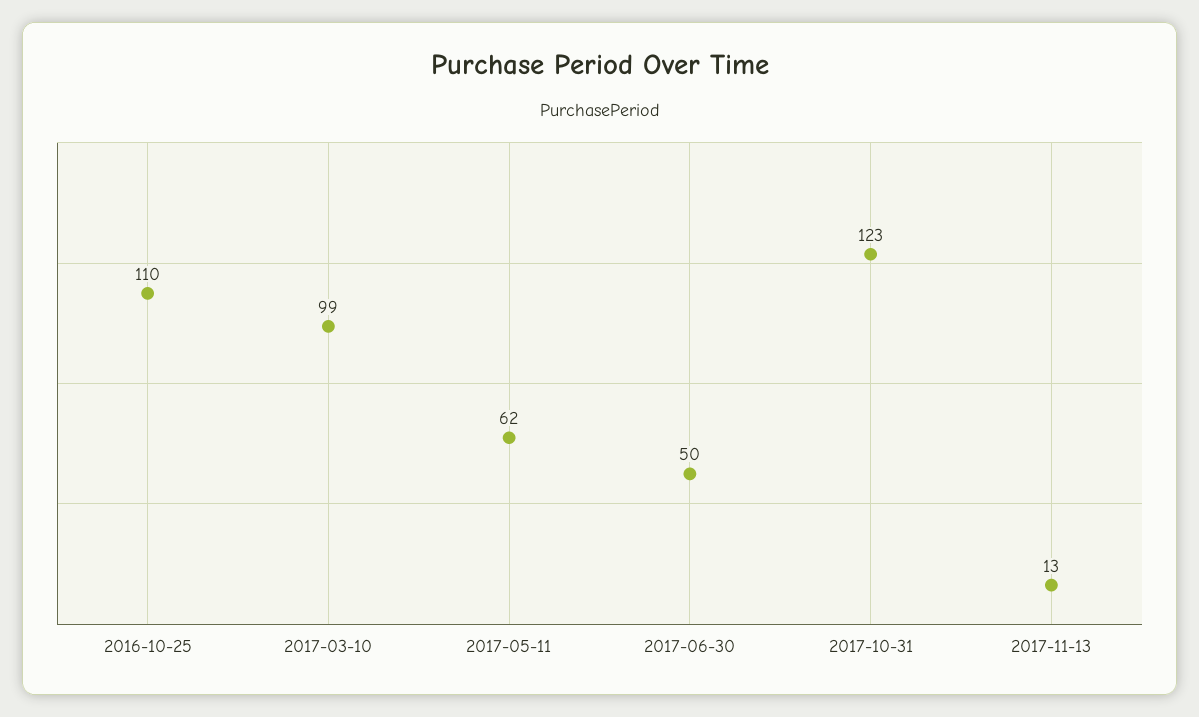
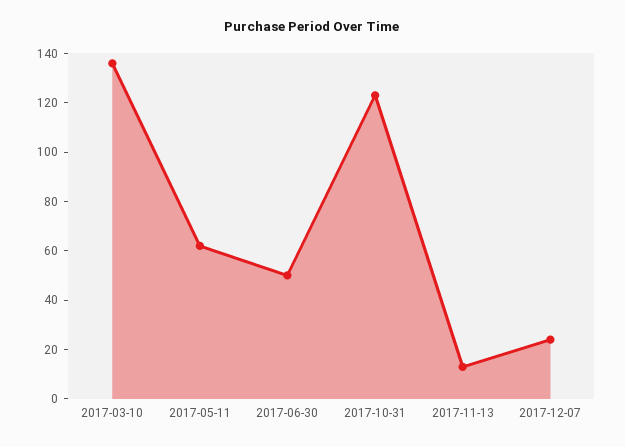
2016-10-25: 110 -> none
2017-03-10: 99 -> 135
2017-12-07: none -> 25

